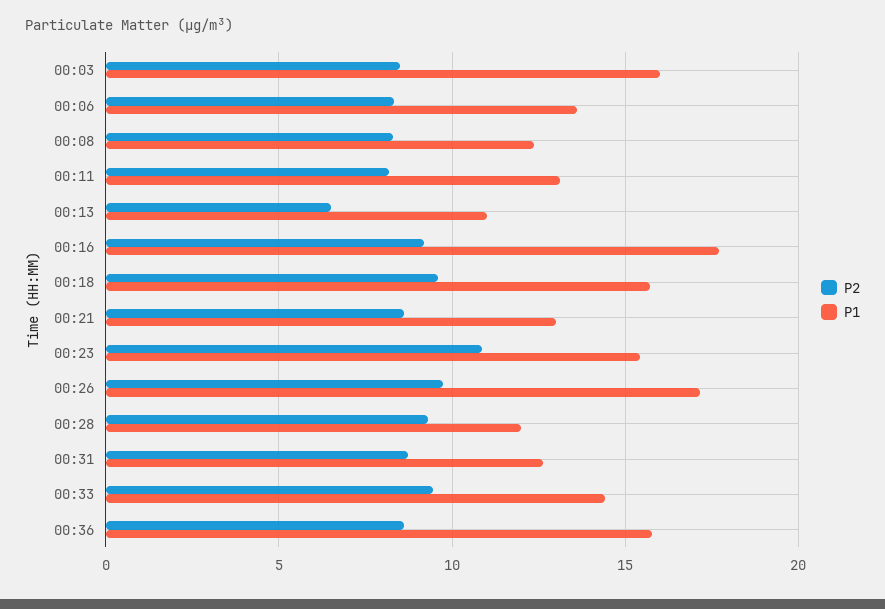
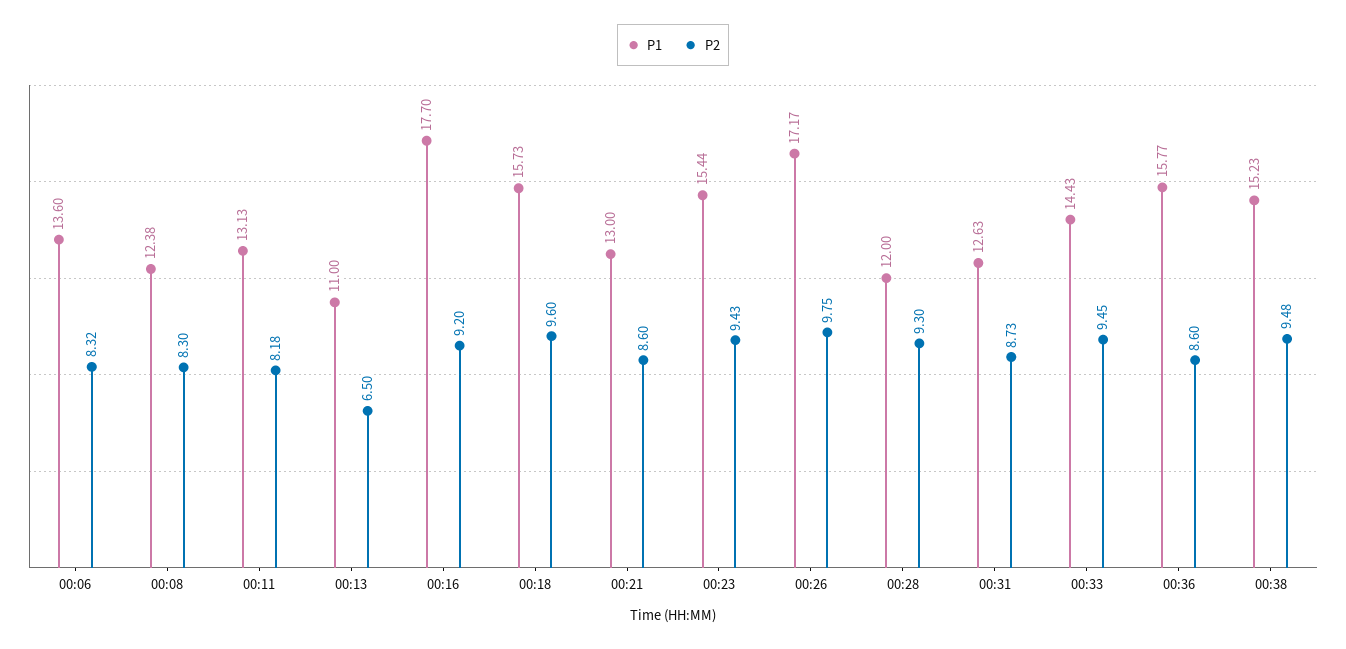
P2, 00:03: 8.5 -> none
P1, 00:03: 16 -> none
P2, 00:23: 11 -> 9.43
P1, 00:38: none -> 15.23
P2, 00:38: none -> 9.48

